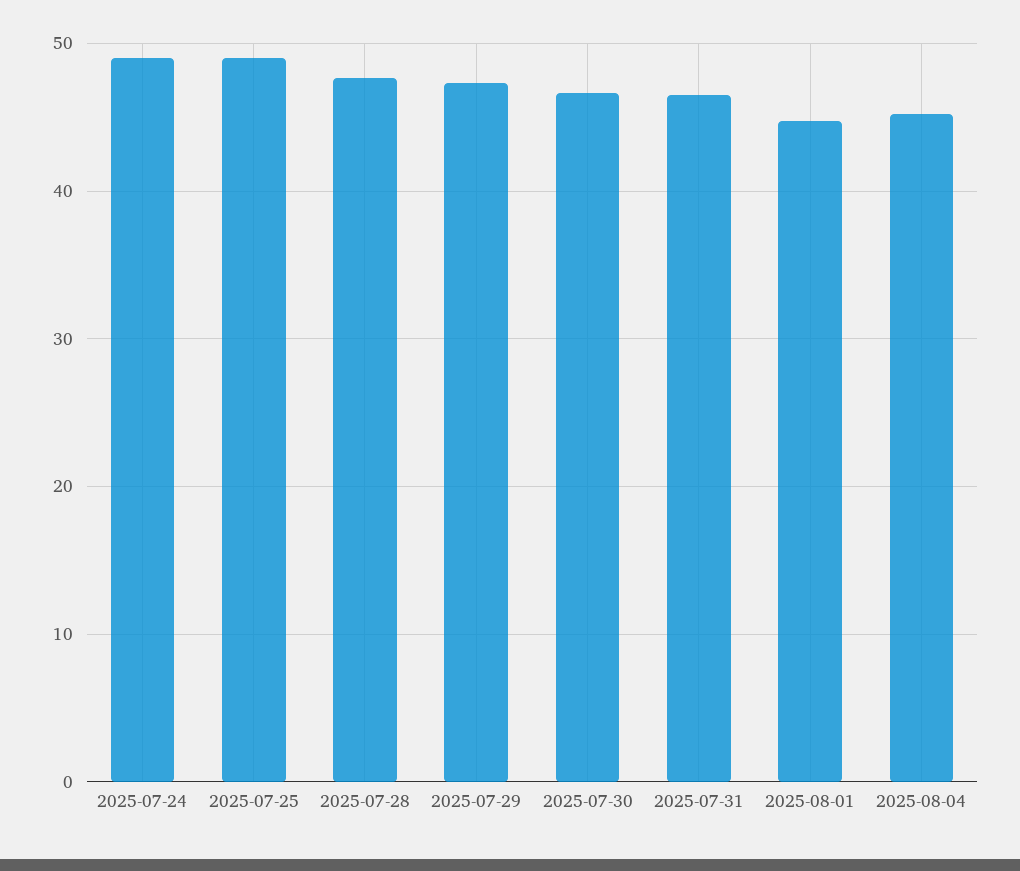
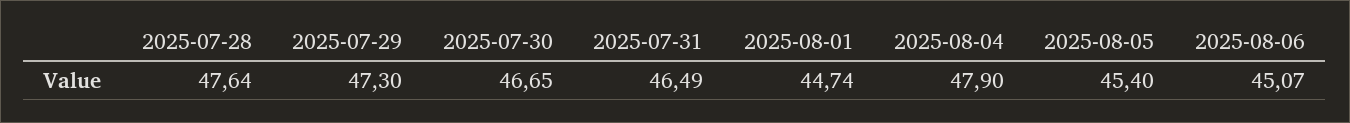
2025-07-24: 49 -> none
2025-07-25: 49 -> none
2025-08-04: 45 -> 47.9
2025-08-05: none -> 45.4
2025-08-06: none -> 45.07

